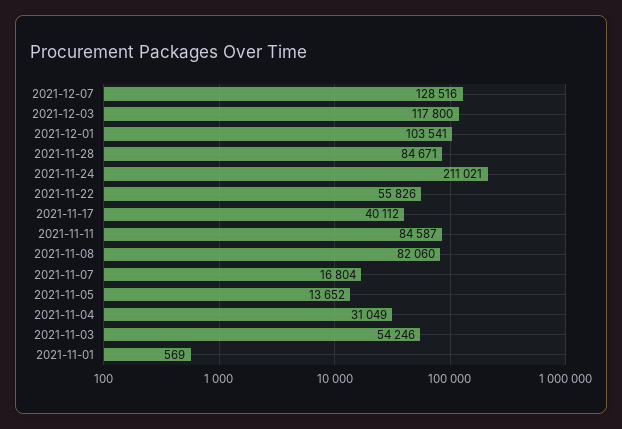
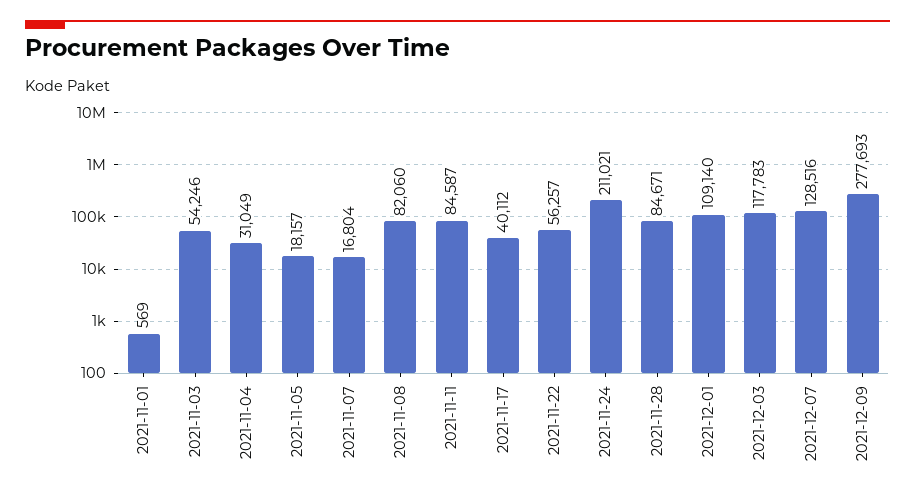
2021-12-03: 117800 -> 117783
2021-12-01: 103541 -> 109140
2021-11-22: 55826 -> 56257
2021-11-05: 13652 -> 18157
2021-12-09: none -> 277693

